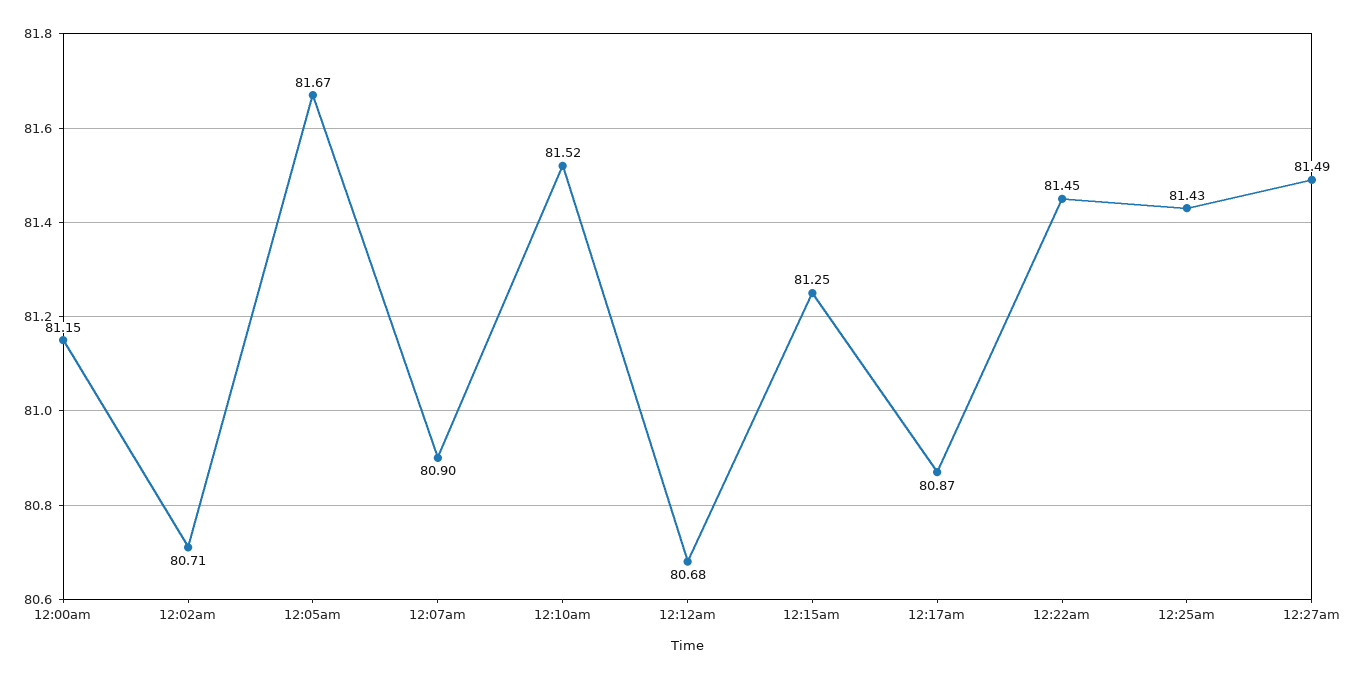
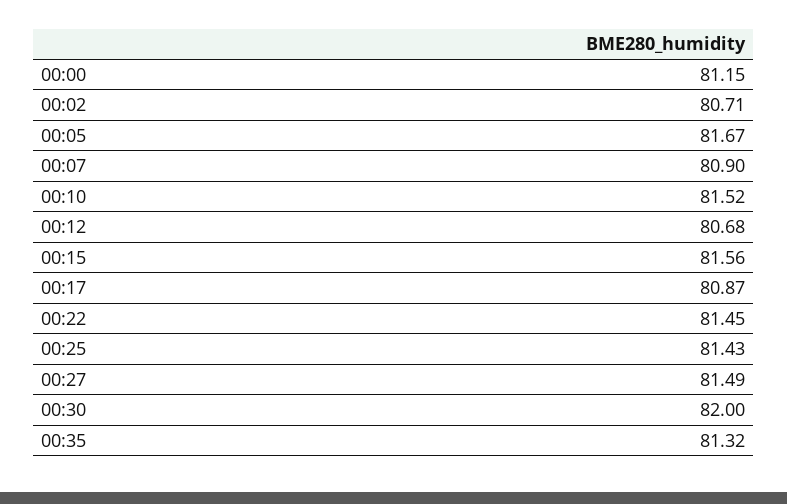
12:15am: 81.25 -> 81.56
00:30: none -> 82
00:35: none -> 81.32

